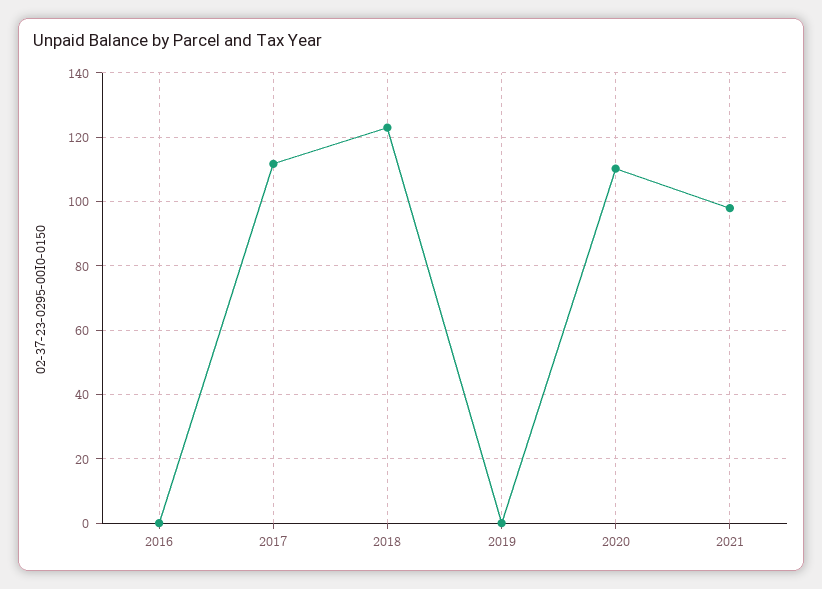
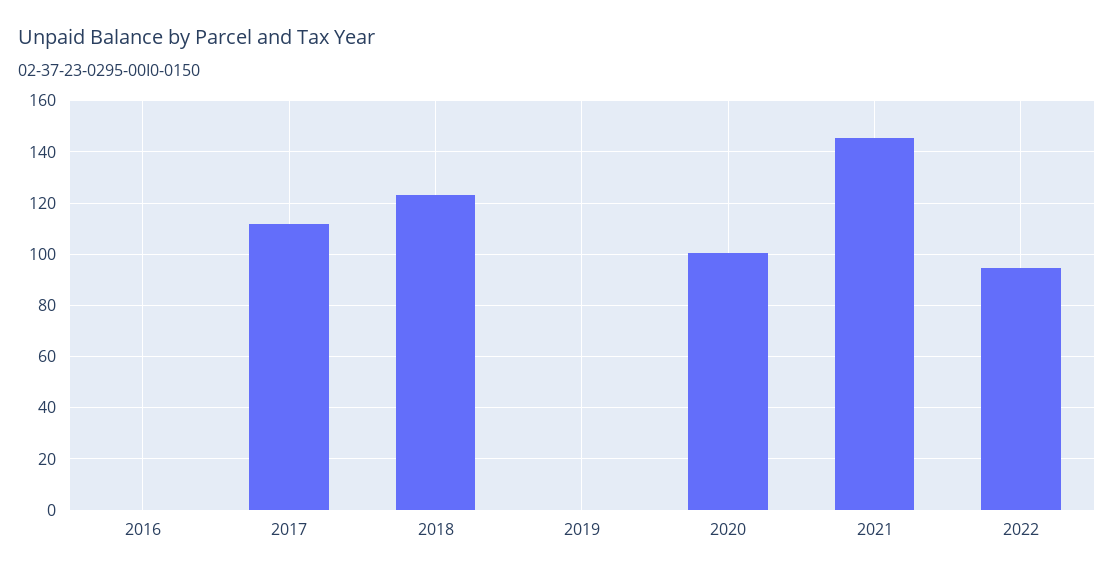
2020: 110 -> 100
2021: 98 -> 145
2022: none -> 95

